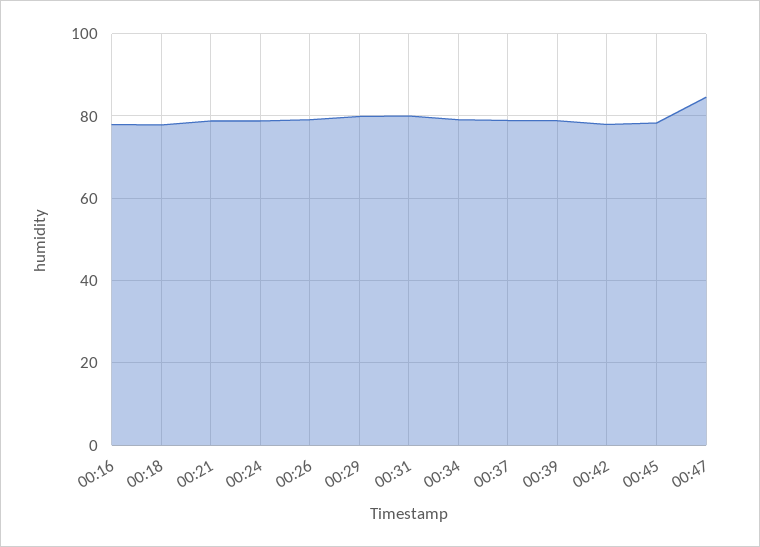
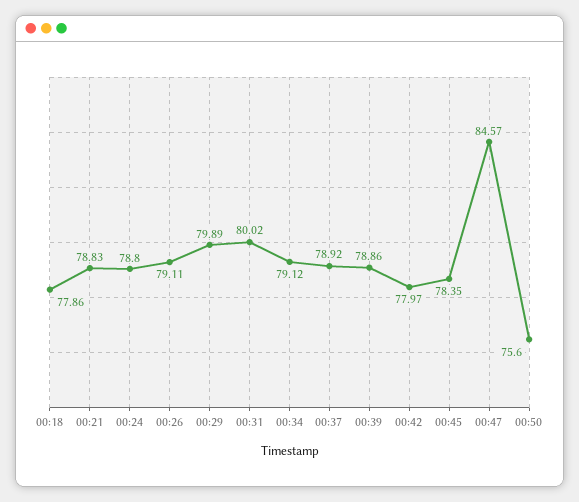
00:16: 78 -> none
00:50: none -> 75.6

